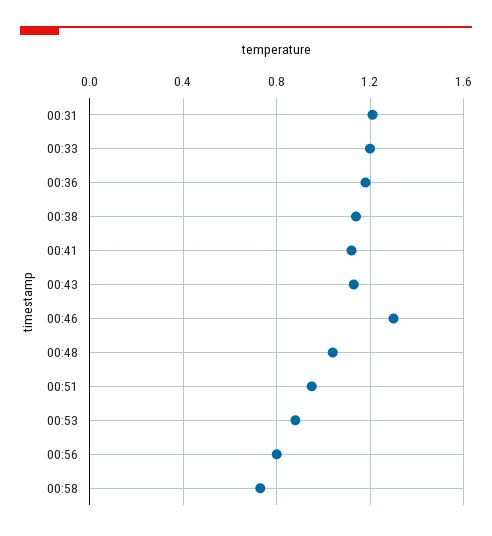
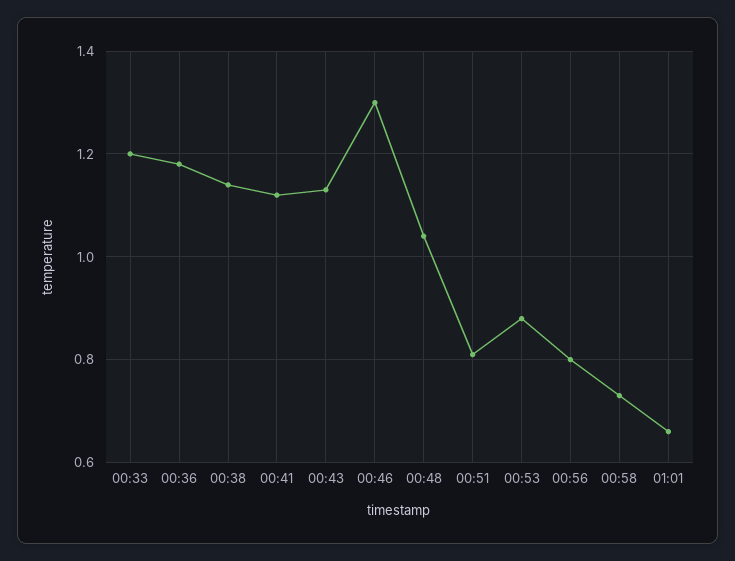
00:31: 1.2 -> none
00:51: 0.95 -> 0.8
01:01: none -> 0.65

